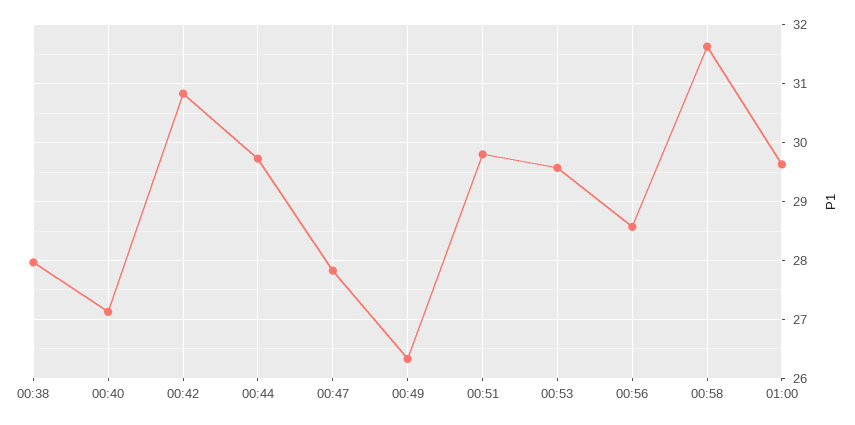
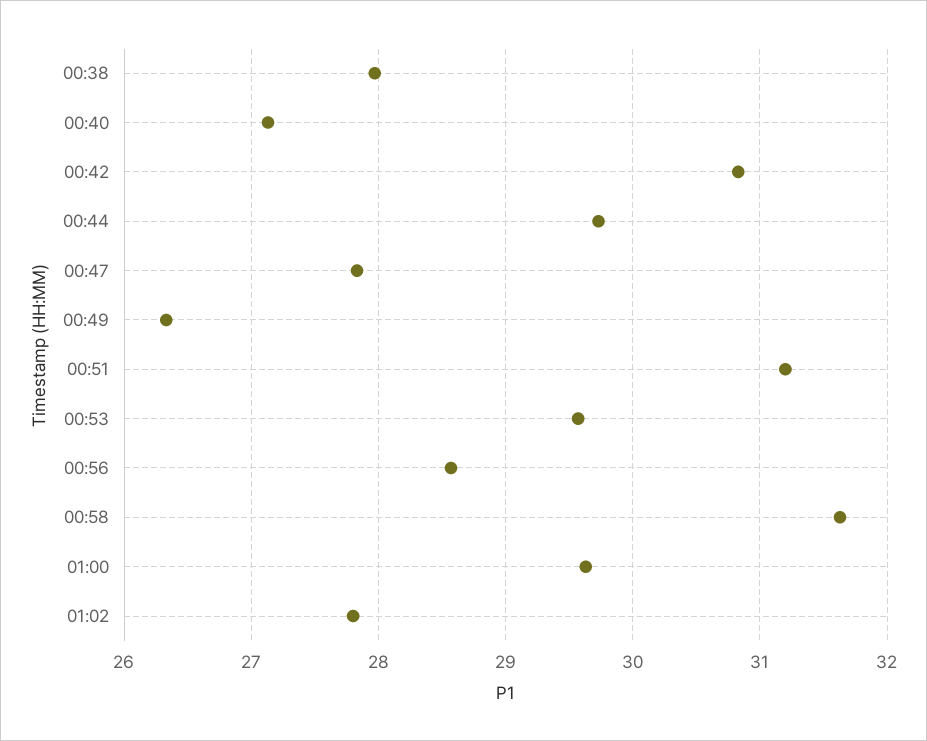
00:51: 29.8 -> 31.2
01:02: none -> 27.8

